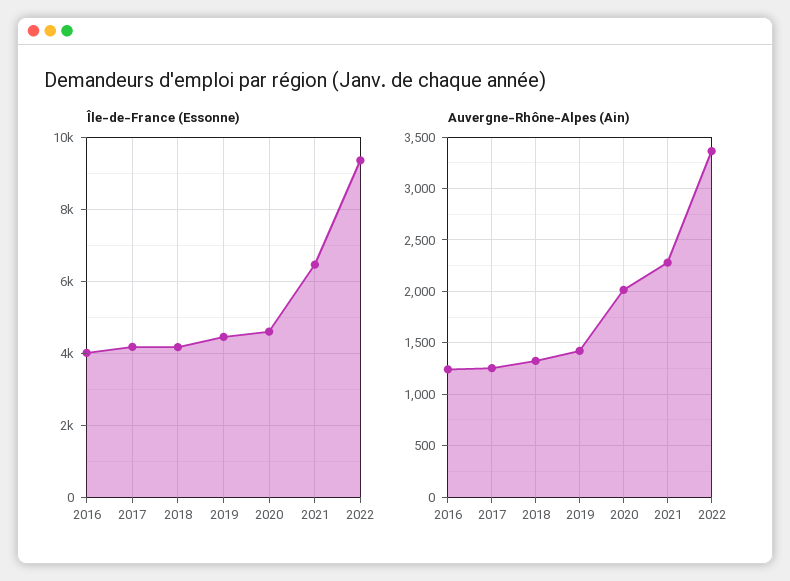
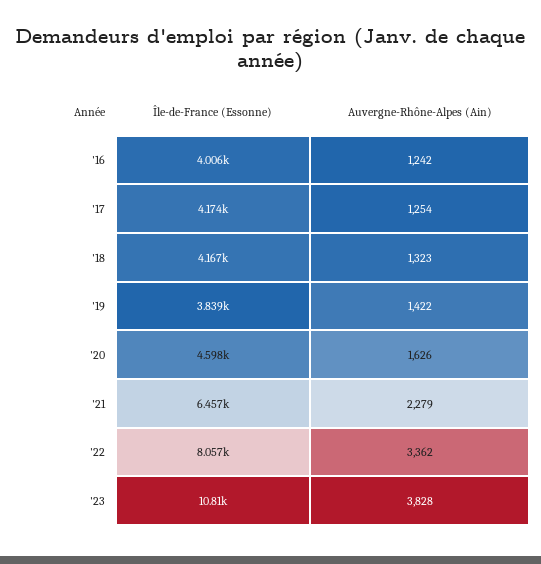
Île-de-France (Essonne), 2019: 4400 -> 3839
Île-de-France (Essonne), 2022: 9400 -> 8057
Auvergne-Rhône-Alpes (Ain), 2020: 2000 -> 1626
Île-de-France (Essonne), '23: none -> 10810
Auvergne-Rhône-Alpes (Ain), '23: none -> 3828

